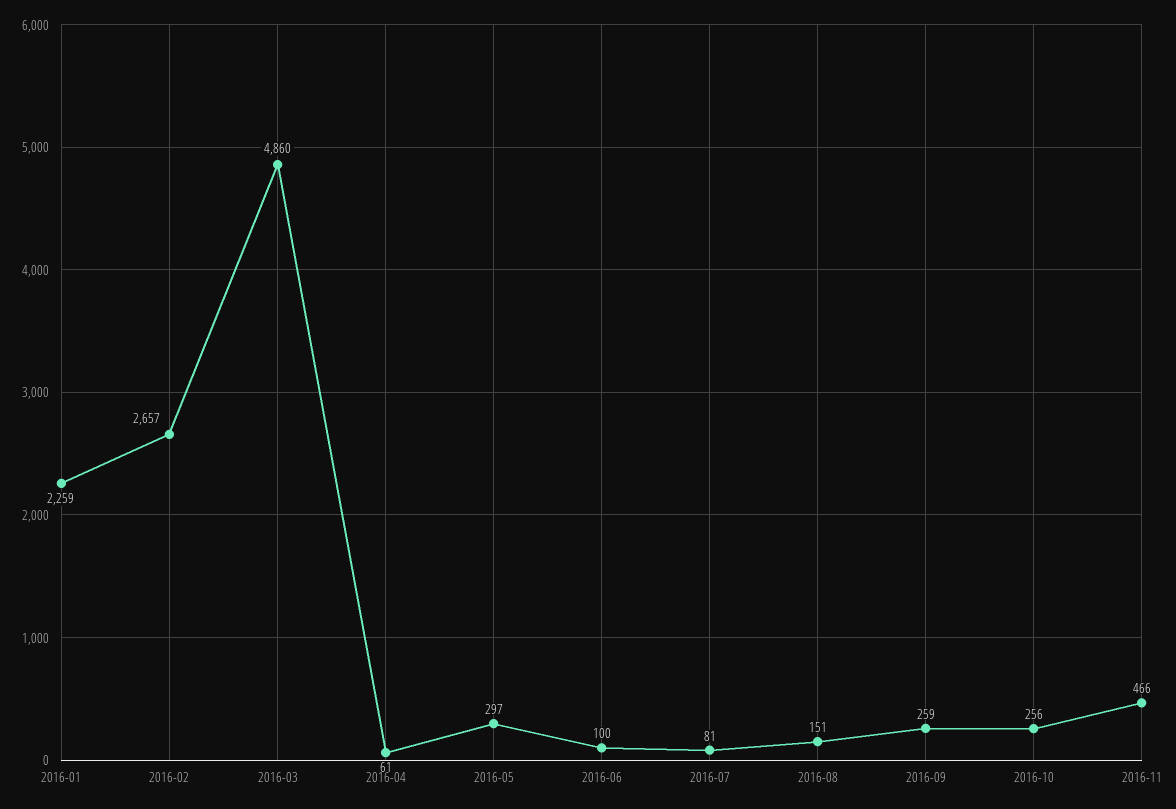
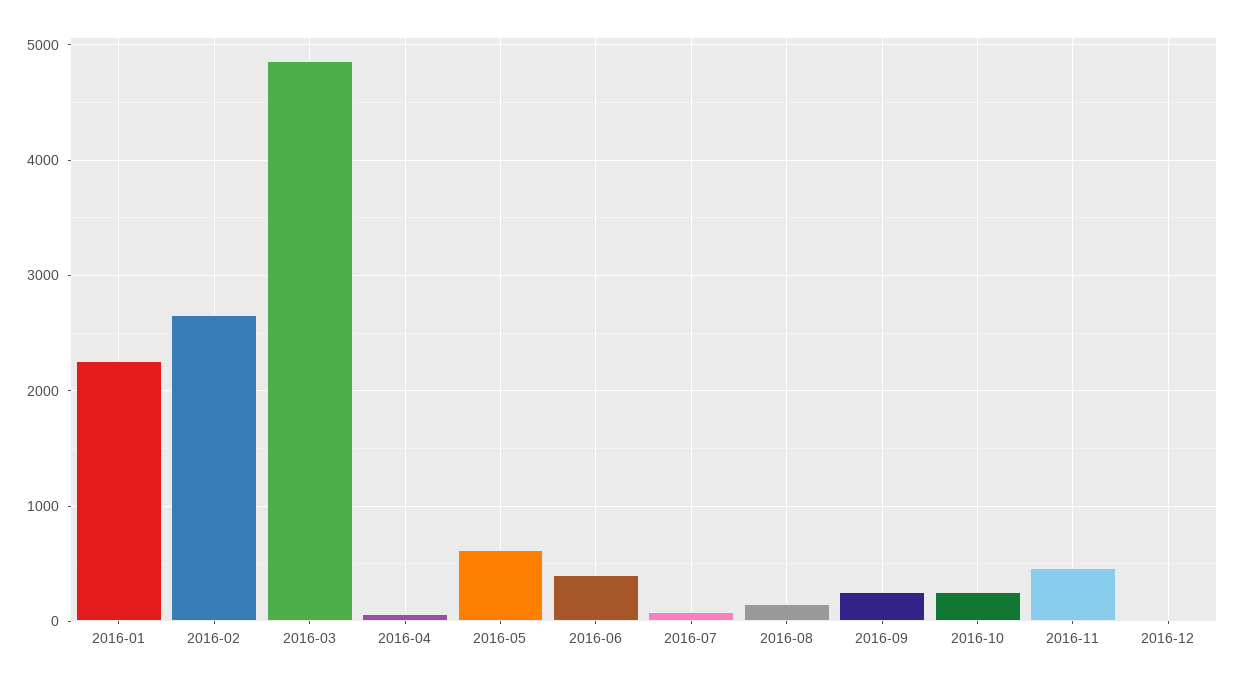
2016-05: 297 -> 600
2016-06: 100 -> 400
2016-12: none -> 0

